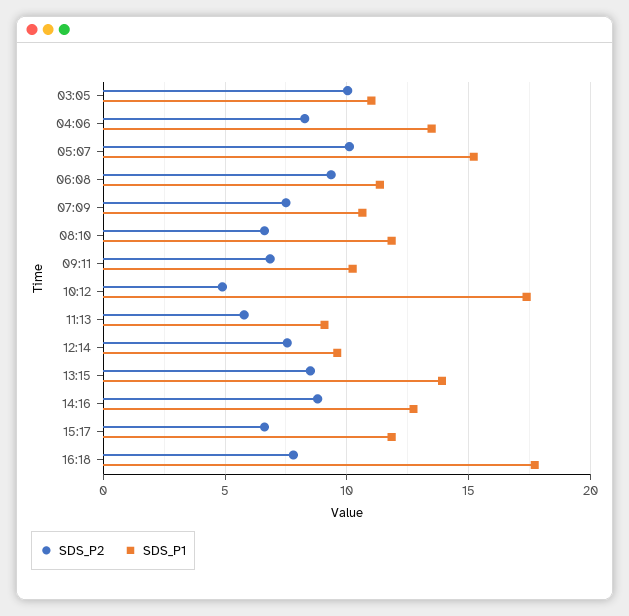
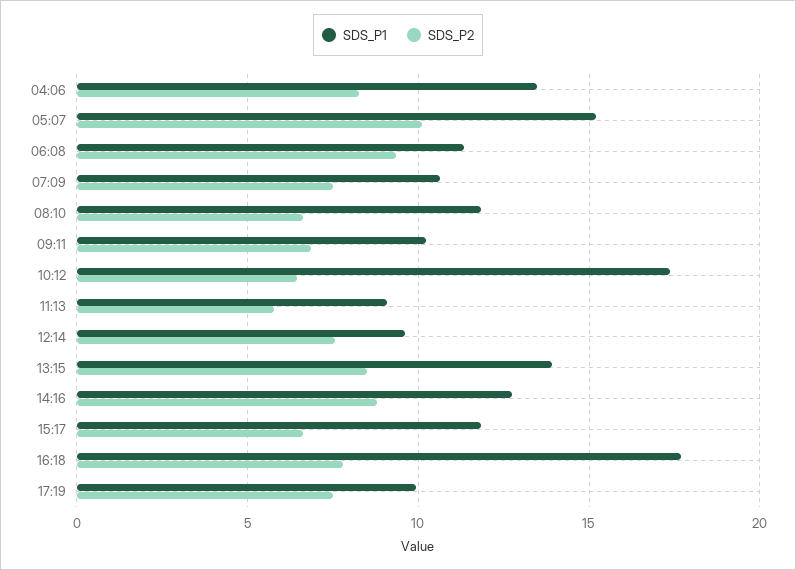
SDS_P2, 03:05: 10 -> none
SDS_P1, 03:05: 11 -> none
SDS_P2, 10:12: 5 -> 6.5
SDS_P1, 17:19: none -> 10
SDS_P2, 17:19: none -> 7.5

